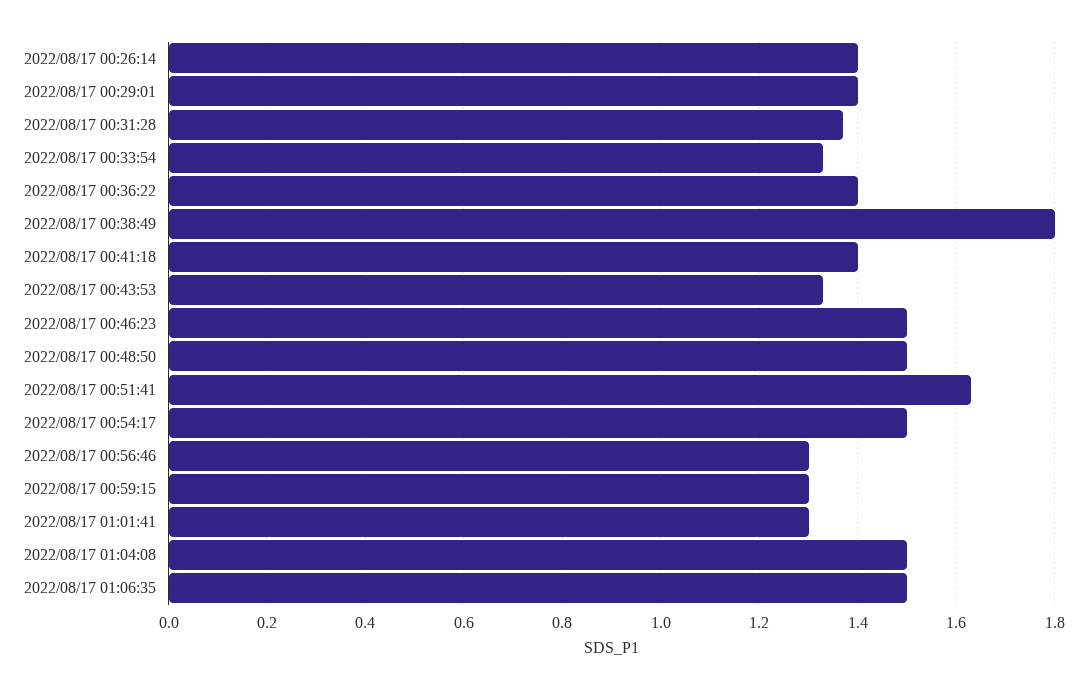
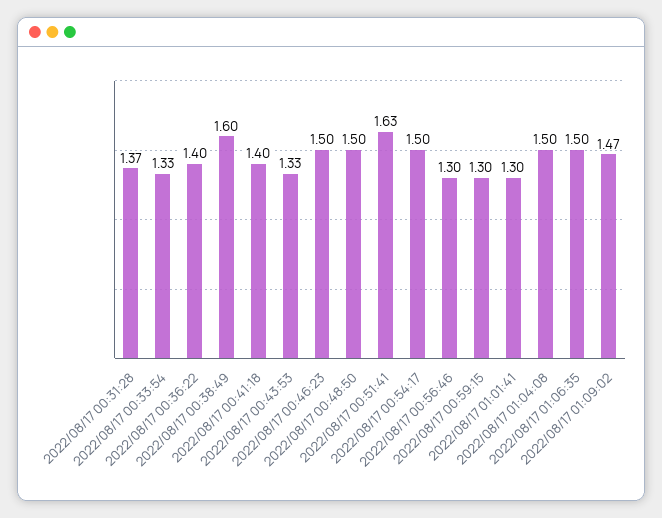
2022/08/17 00:26:14: 1.4 -> none
2022/08/17 00:29:01: 1.4 -> none
2022/08/17 00:38:49: 1.8 -> 1.6
2022/08/17 01:09:02: none -> 1.47

